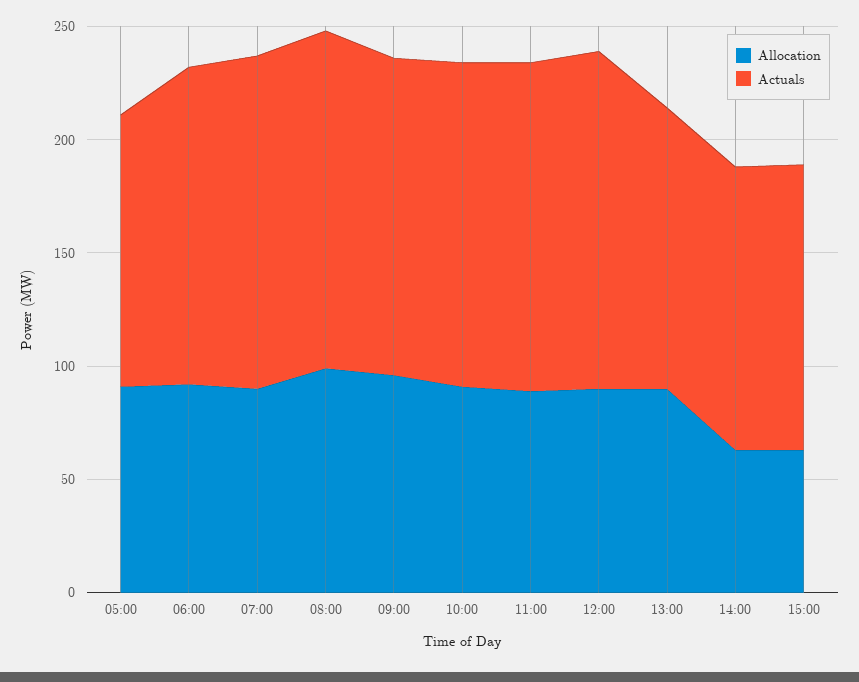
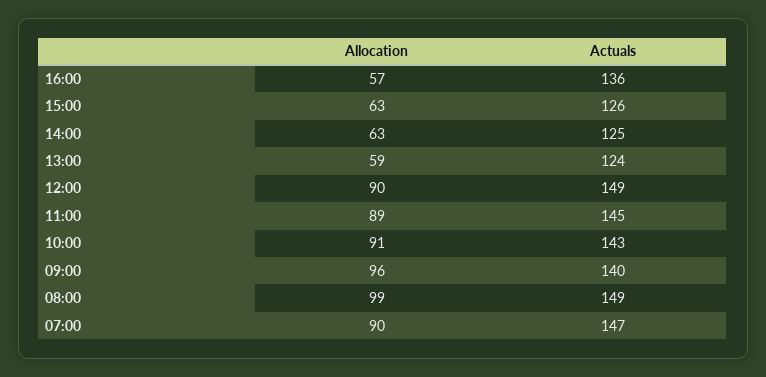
Allocation, 05:00: 90 -> none
Actuals, 05:00: 120 -> none
Allocation, 06:00: 90 -> none
Actuals, 06:00: 140 -> none
Allocation, 13:00: 90 -> 59
Allocation, 16:00: none -> 57
Actuals, 16:00: none -> 136

